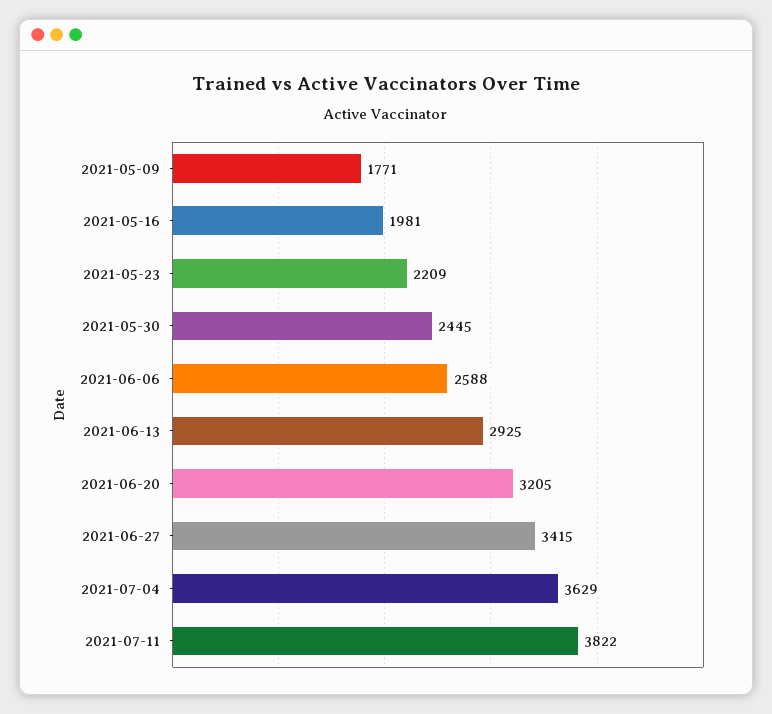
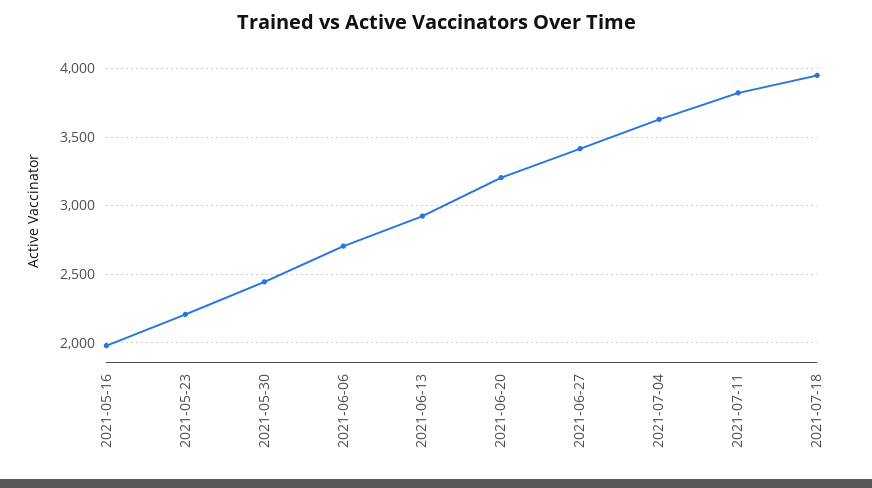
2021-05-09: 1771 -> none
2021-06-06: 2588 -> 2700
2021-07-18: none -> 3950

